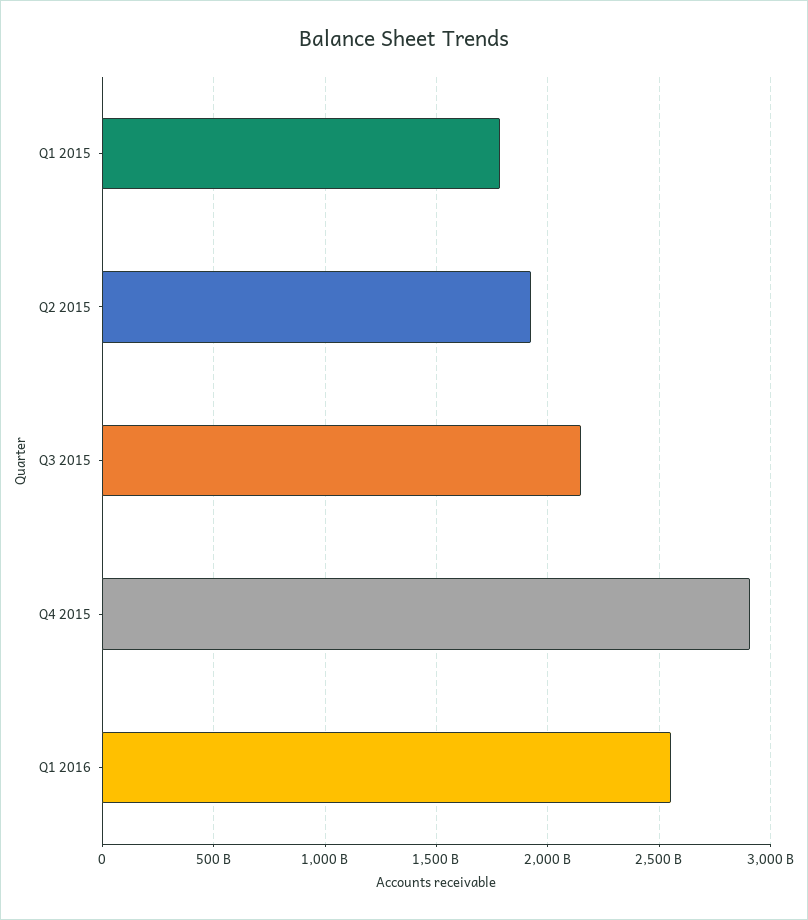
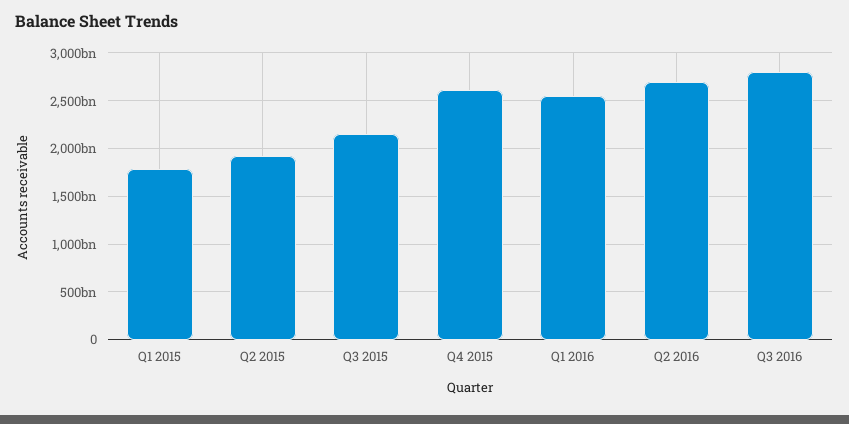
Q4 2015: 2900000000000 -> 2600000000000
Q2 2016: none -> 2700000000000
Q3 2016: none -> 2800000000000

